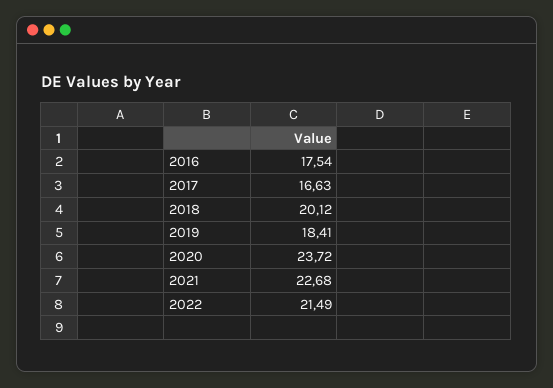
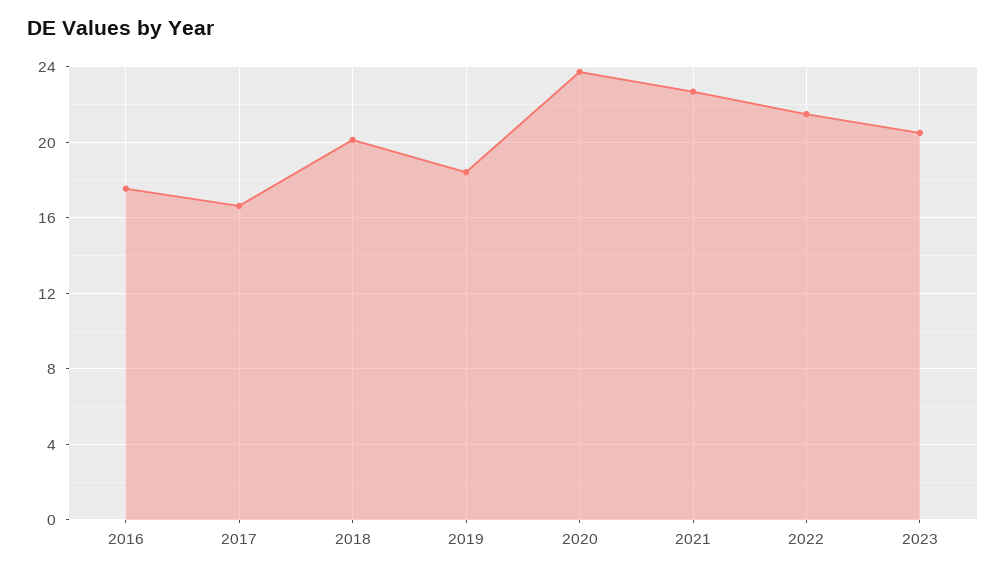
2023: none -> 20.5

